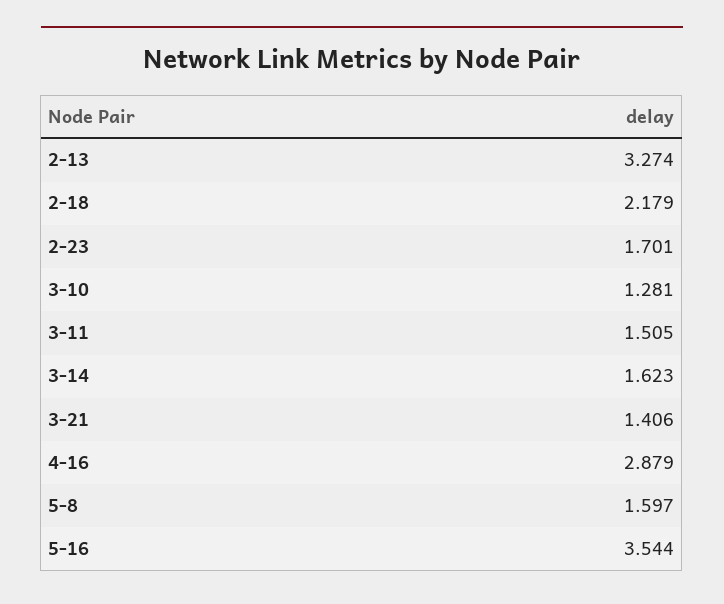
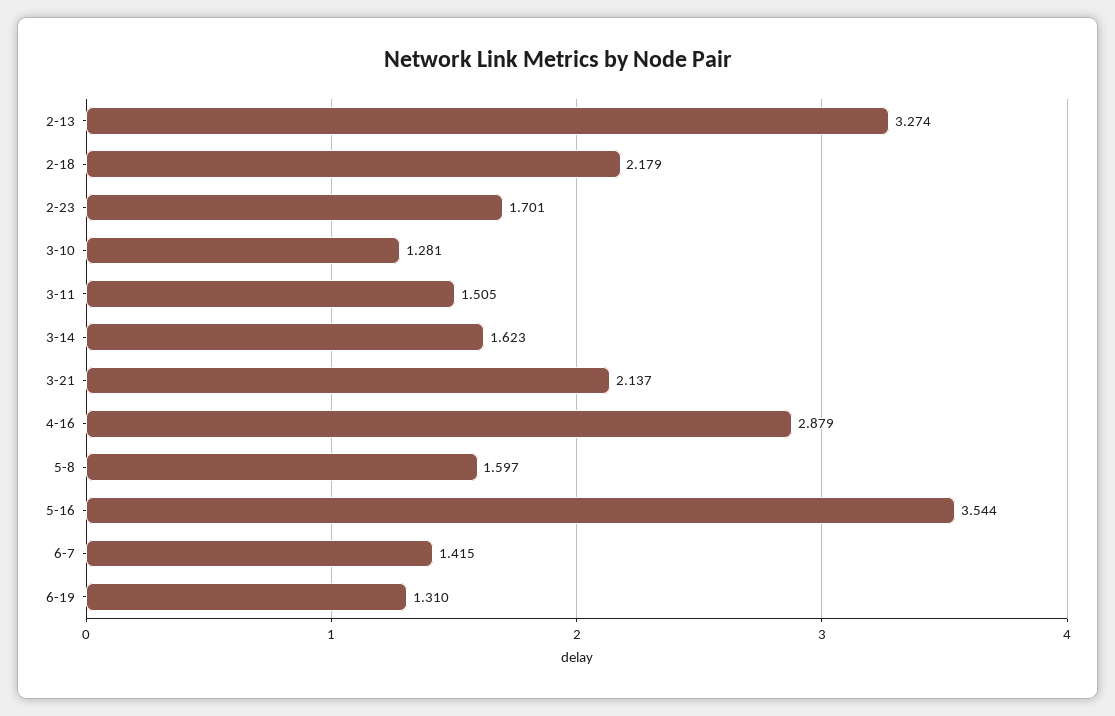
3-21: 1.406 -> 2.137
6-7: none -> 1.415
6-19: none -> 1.31

